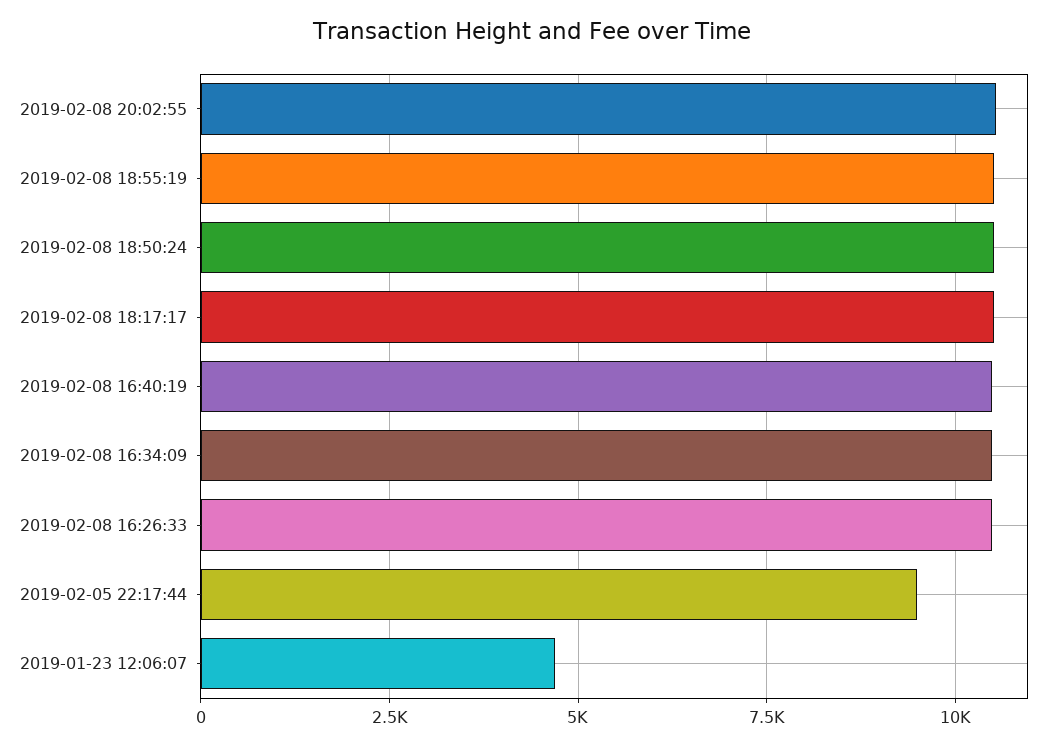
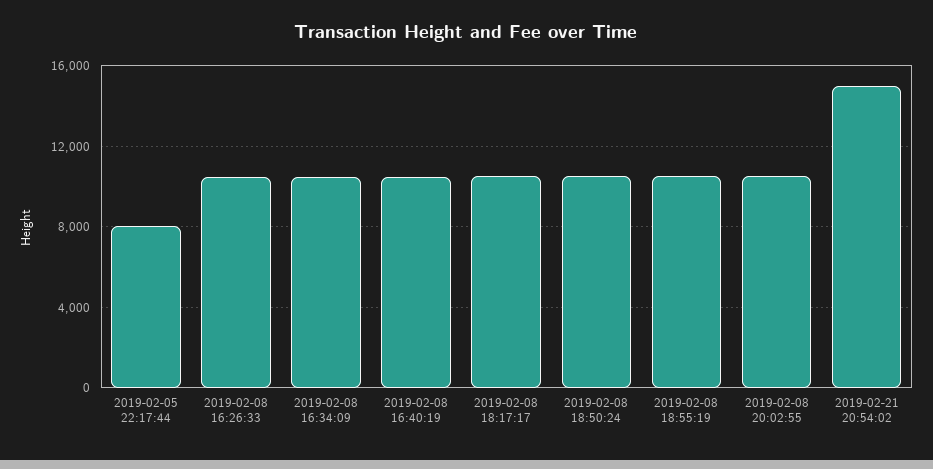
2019-02-05 22:17:44: 9500 -> 8000
2019-01-23 12:06:07: 4750 -> none
2019-02-21 20:54:02: none -> 15000

